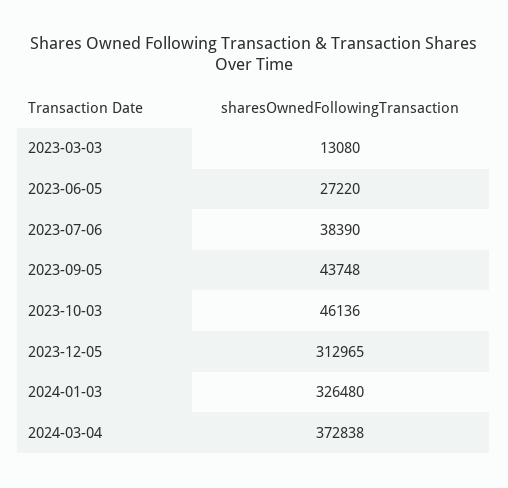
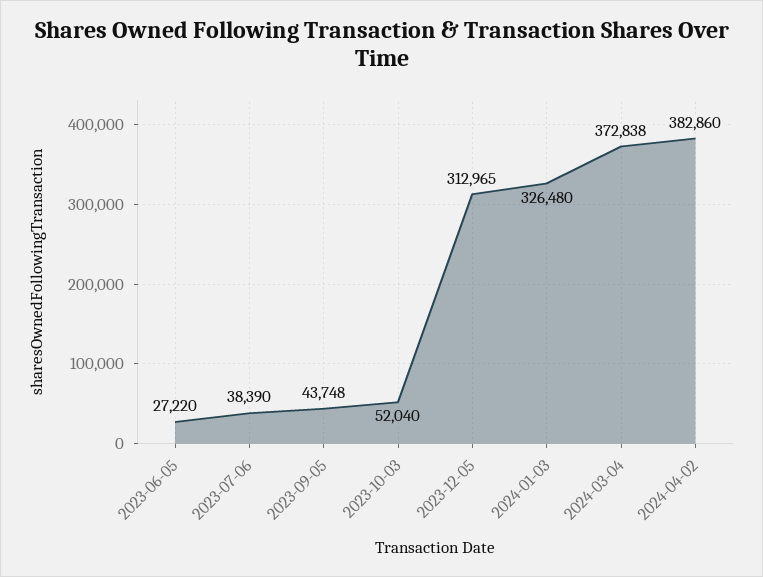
2023-03-03: 13080 -> none
2023-10-03: 46136 -> 52040
2024-04-02: none -> 382860

